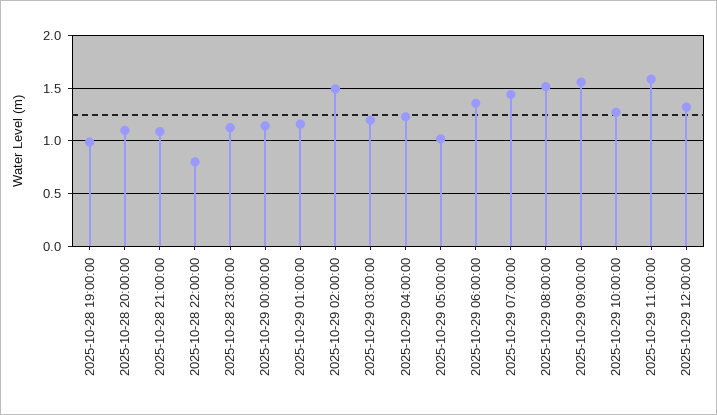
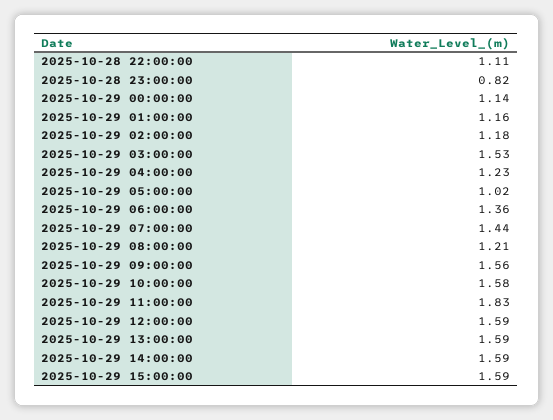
2025-10-28 19:00:00: 1 -> none
2025-10-28 20:00:00: 1.1 -> none
2025-10-28 21:00:00: 1.1 -> none
2025-10-28 22:00:00: 0.8 -> 1.11
2025-10-28 23:00:00: 1.1 -> 0.82
2025-10-29 02:00:00: 1.5 -> 1.18
2025-10-29 03:00:00: 1.2 -> 1.53
2025-10-29 08:00:00: 1.5 -> 1.21
2025-10-29 10:00:00: 1.3 -> 1.58
2025-10-29 11:00:00: 1.6 -> 1.83
2025-10-29 12:00:00: 1.3 -> 1.59
2025-10-29 13:00:00: none -> 1.59
2025-10-29 14:00:00: none -> 1.59
2025-10-29 15:00:00: none -> 1.59

